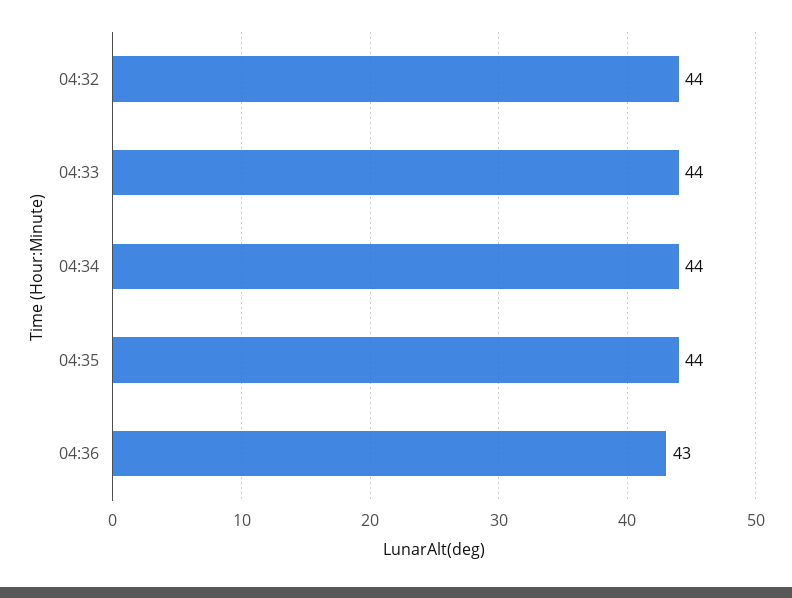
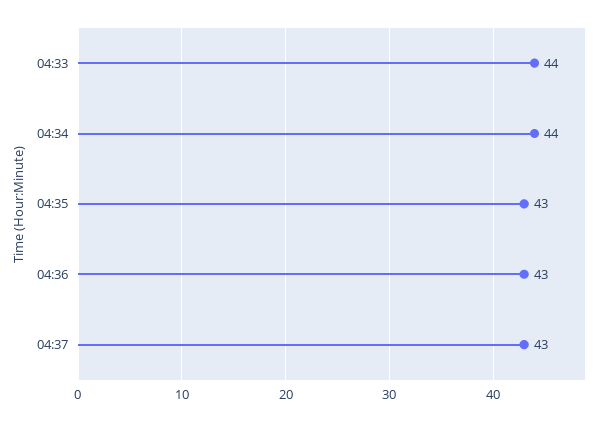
04:32: 44 -> none
04:35: 44 -> 43
04:37: none -> 43

